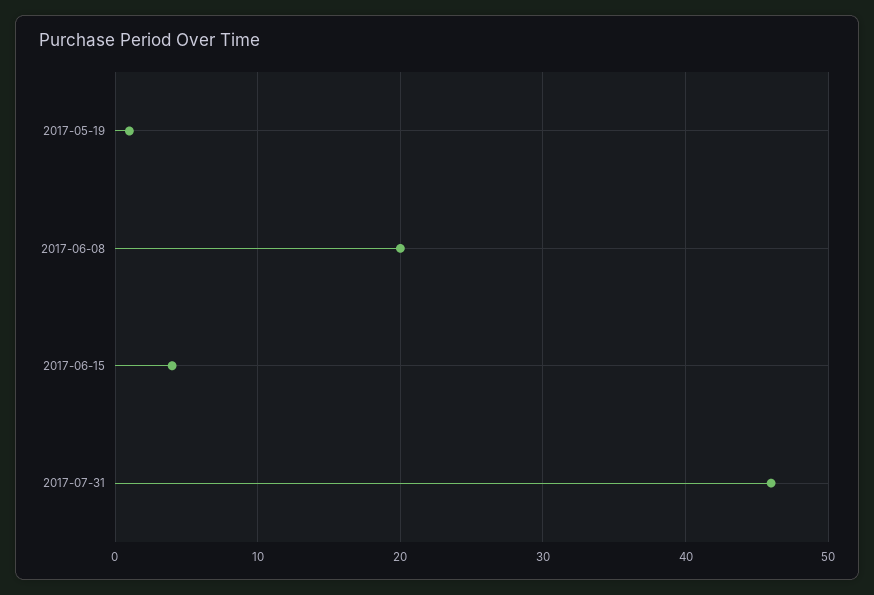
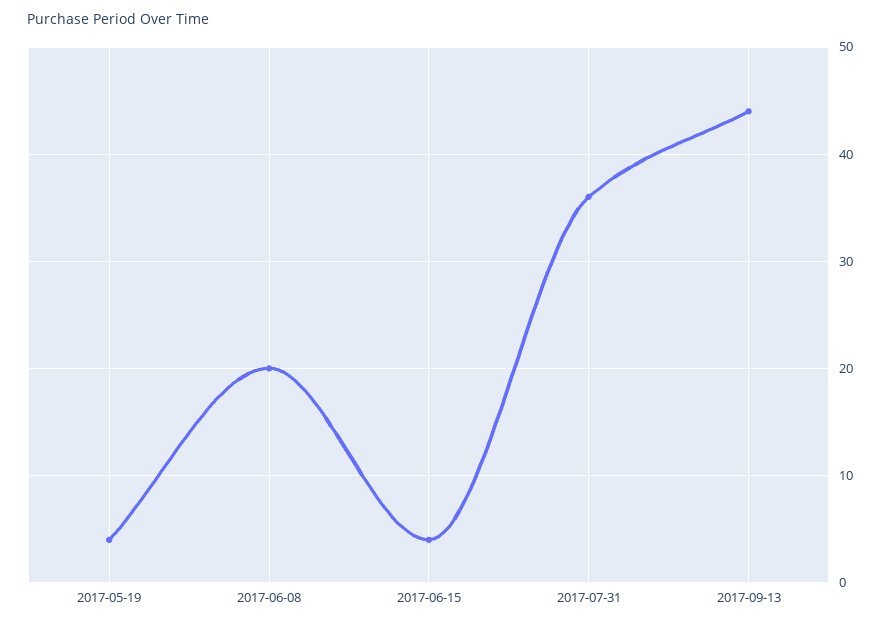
2017-05-19: 1 -> 4
2017-07-31: 46 -> 36
2017-09-13: none -> 44

